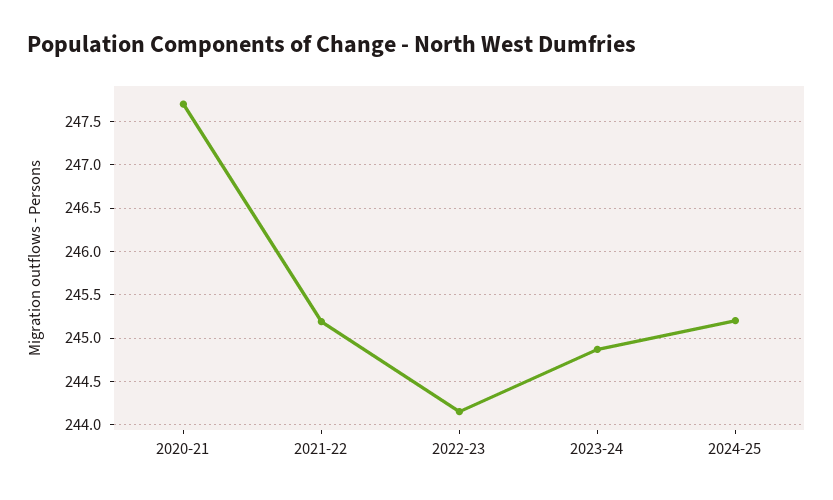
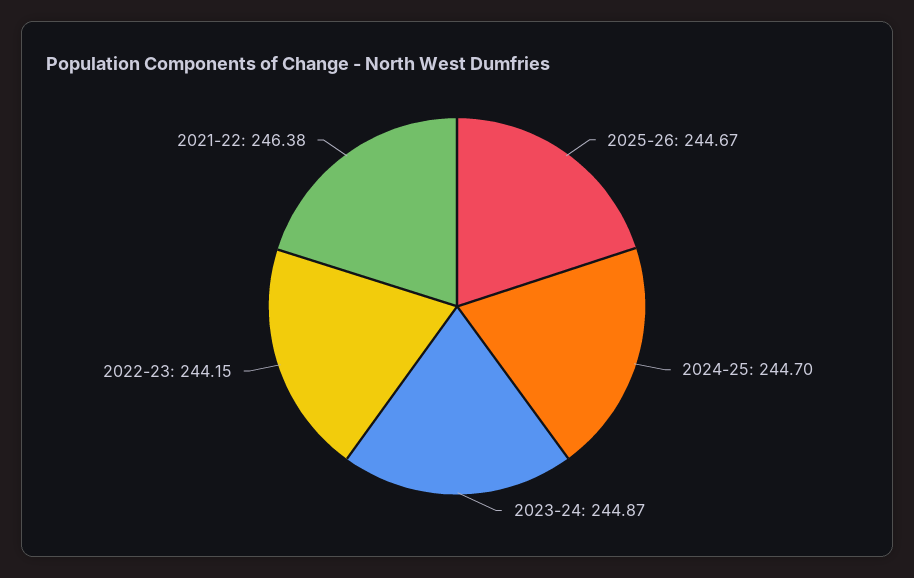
2020-21: 247.7 -> none
2021-22: 245.2 -> 246.38
2024-25: 245.2 -> 244.7
2025-26: none -> 244.67

